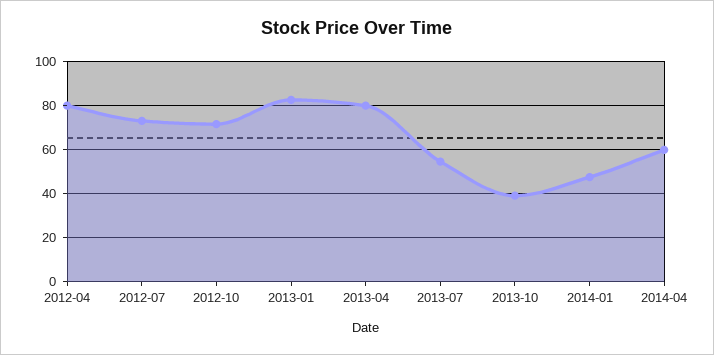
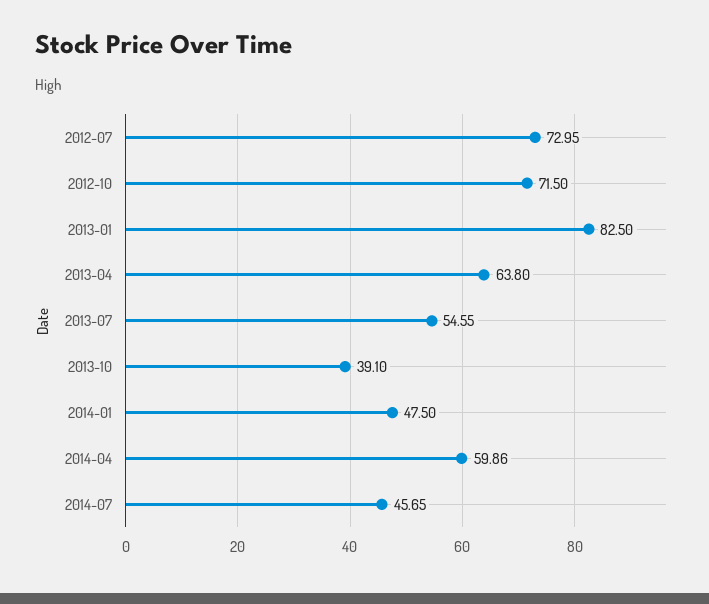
2012-04: 80 -> none
2013-04: 80 -> 63.8
2014-07: none -> 45.65

